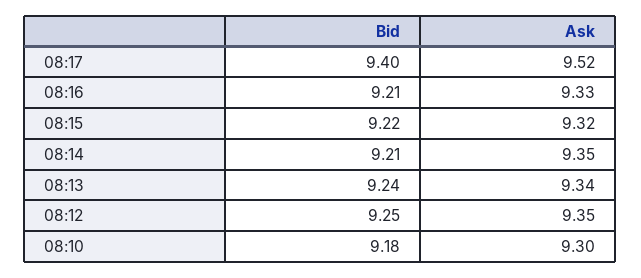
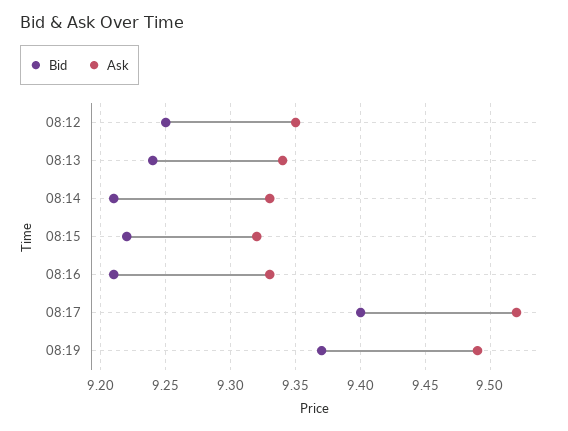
Ask, 08:14: 9.35 -> 9.33
Bid, 08:10: 9.18 -> none
Ask, 08:10: 9.3 -> none
Bid, 08:19: none -> 9.37
Ask, 08:19: none -> 9.49

